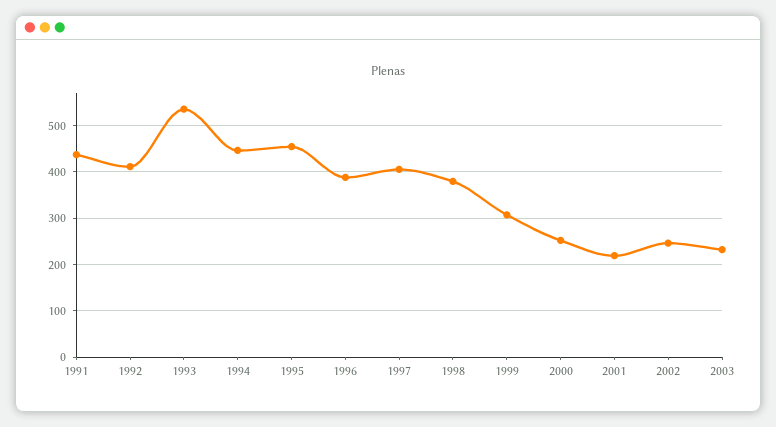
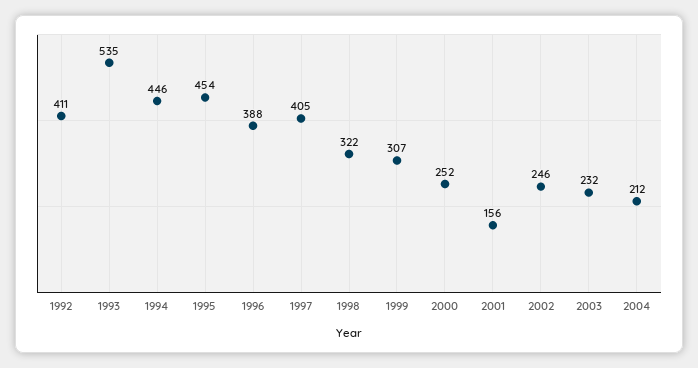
1991: 440 -> none
1998: 380 -> 322
2001: 220 -> 156
2004: none -> 212

